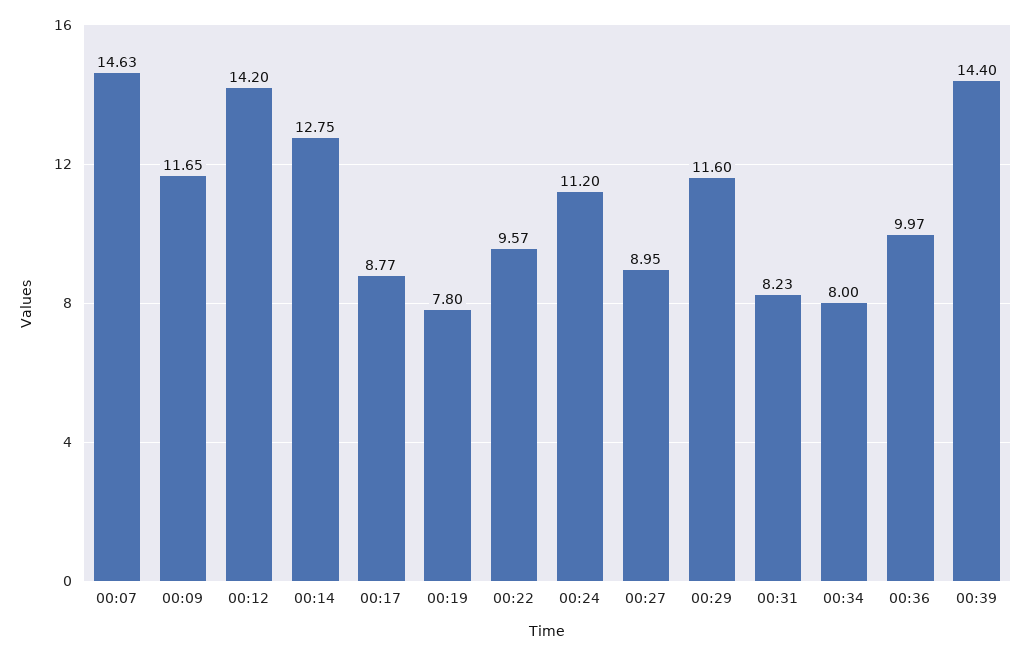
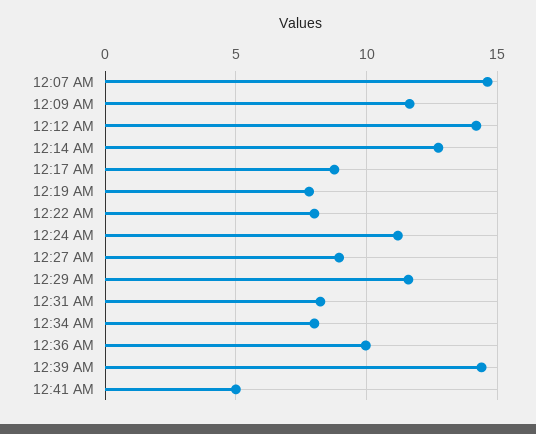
00:22: 9.57 -> 8
12:41 AM: none -> 5

